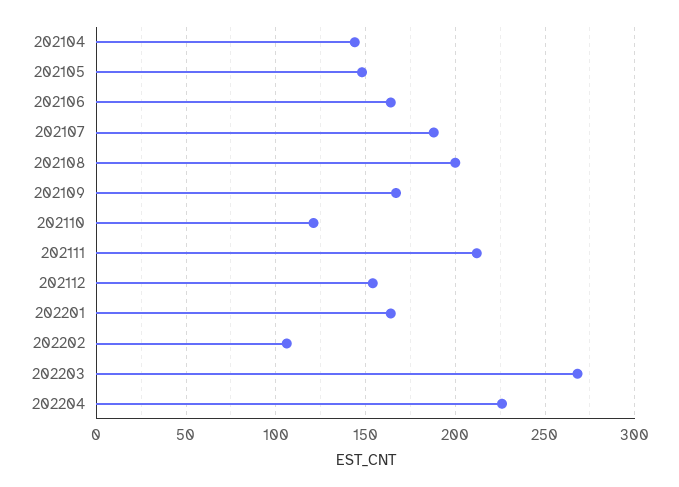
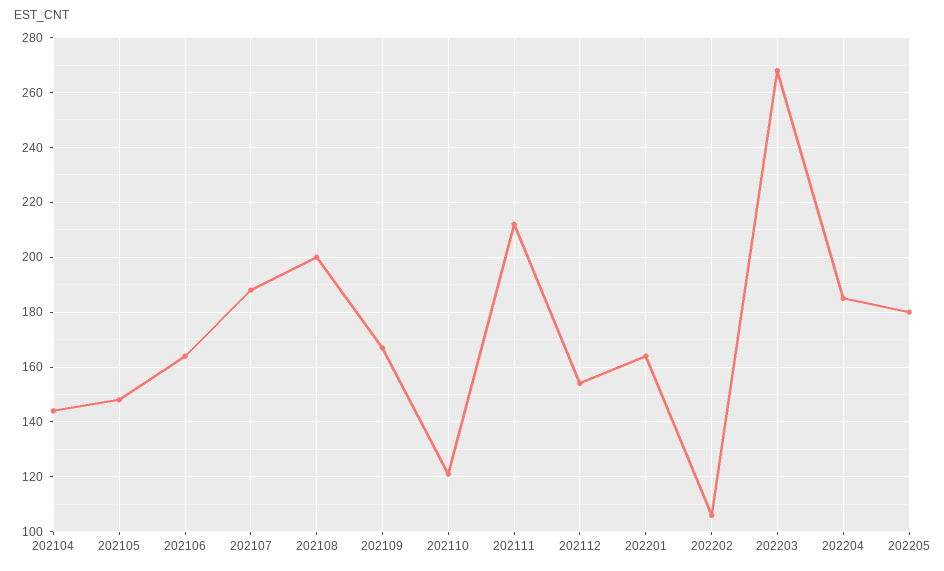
202204: 225 -> 185
202205: none -> 180

